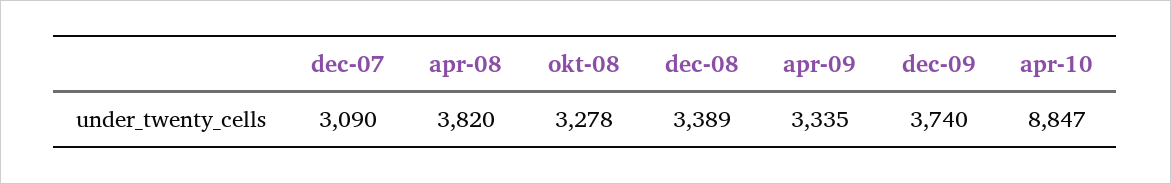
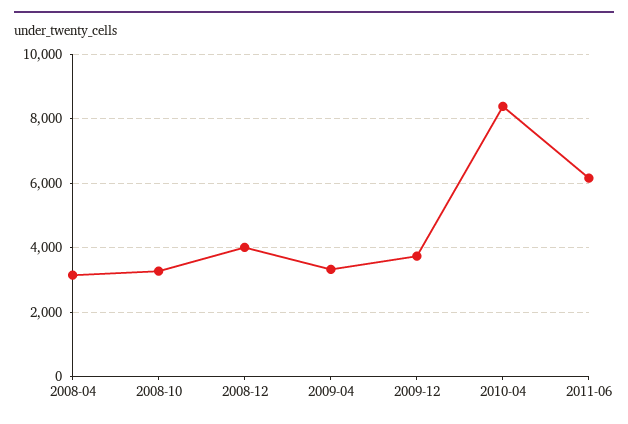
dec-07: 3090 -> none
apr-08: 3820 -> 3200
dec-08: 3389 -> 4000
apr-10: 8847 -> 8400
2011-06: none -> 6200

